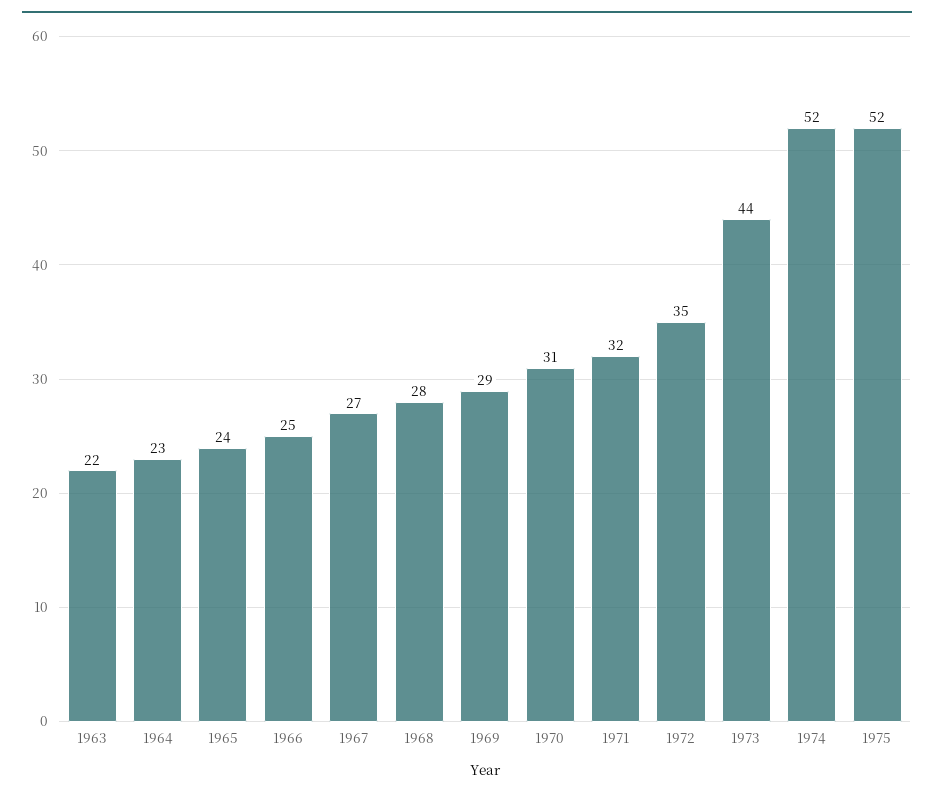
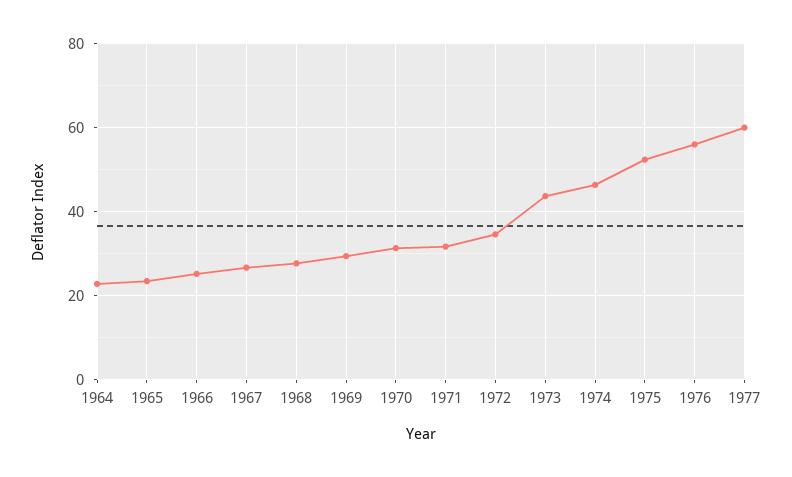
1963: 22 -> none
1974: 52 -> 46
1976: none -> 56
1977: none -> 60

